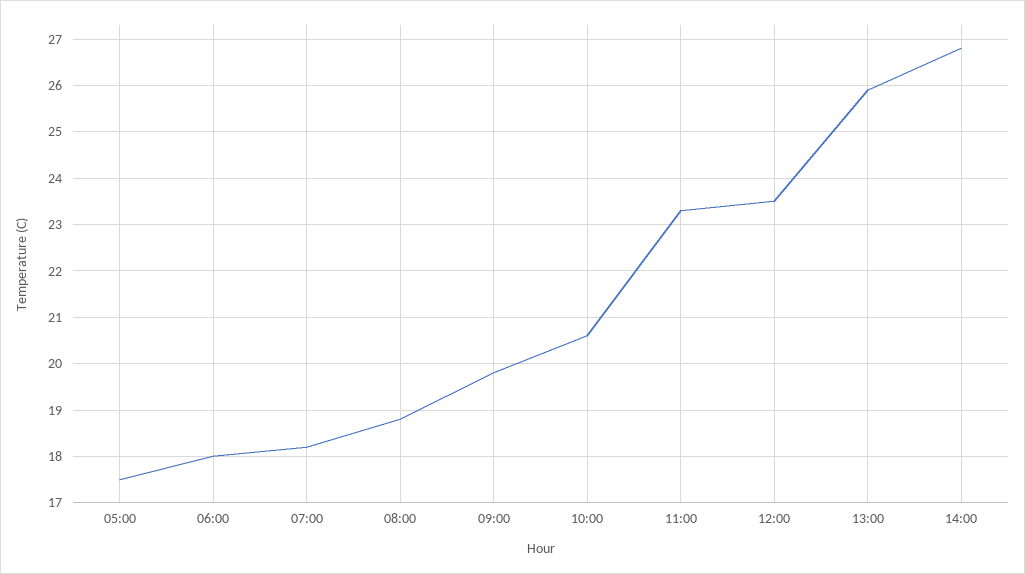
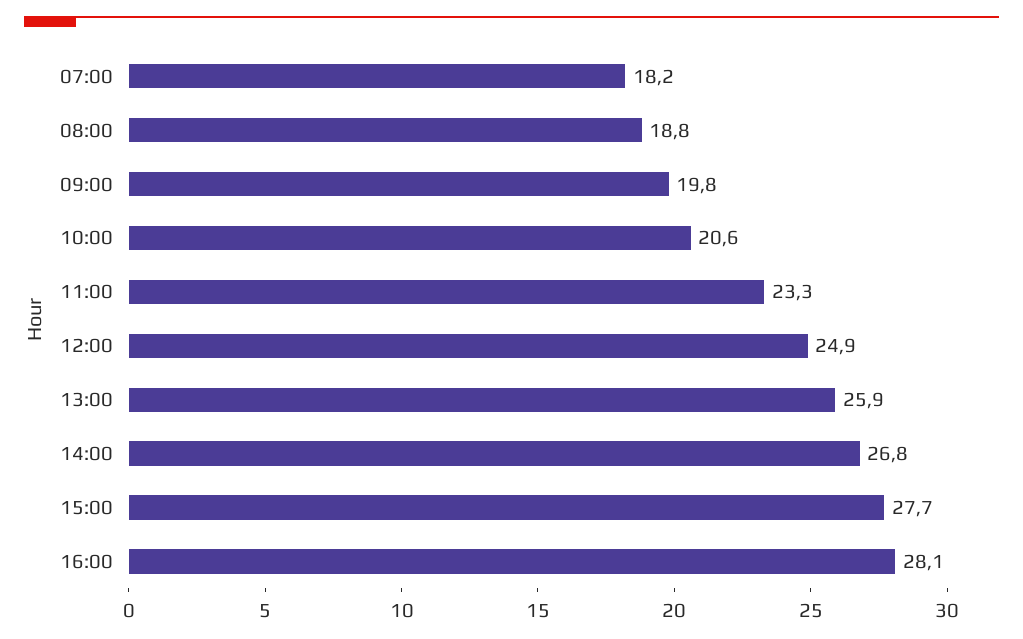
05:00: 17.5 -> none
06:00: 18 -> none
12:00: 23.5 -> 24.9
15:00: none -> 27.7
16:00: none -> 28.1

